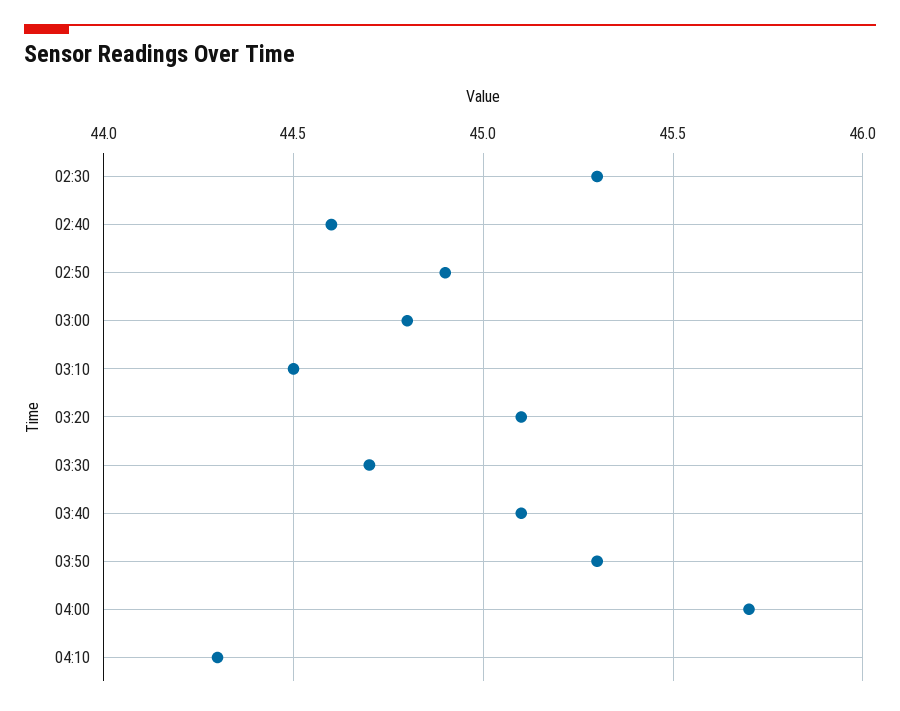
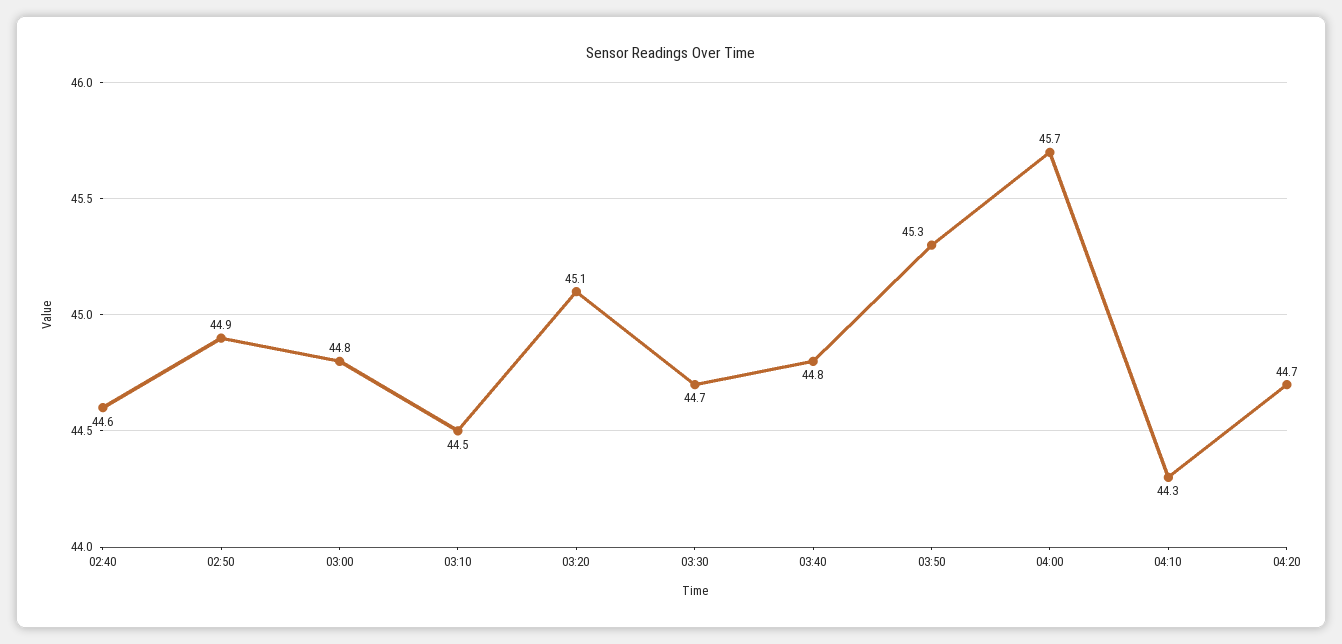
02:30: 45.3 -> none
03:40: 45.1 -> 44.8
04:20: none -> 44.7

